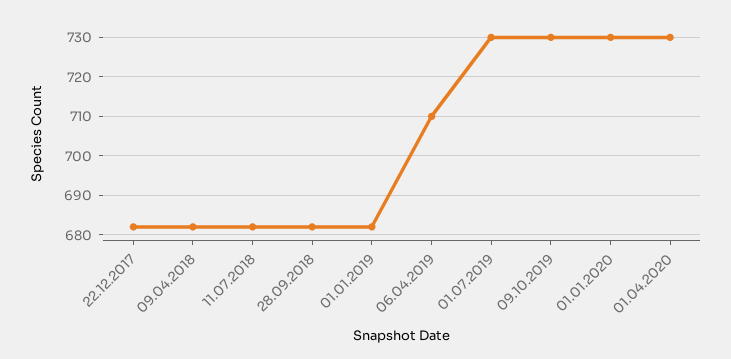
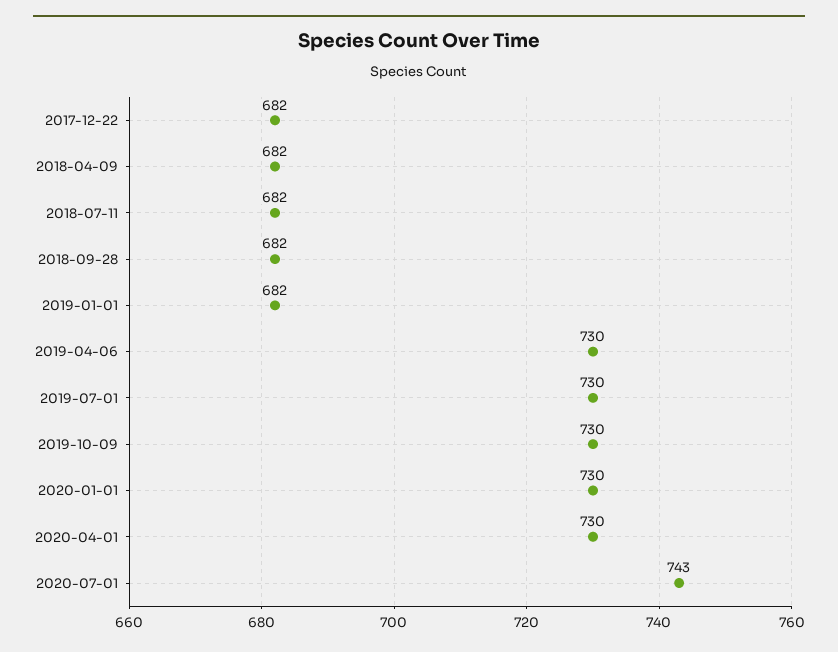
06.04.2019: 710 -> 730
2020-07-01: none -> 743

